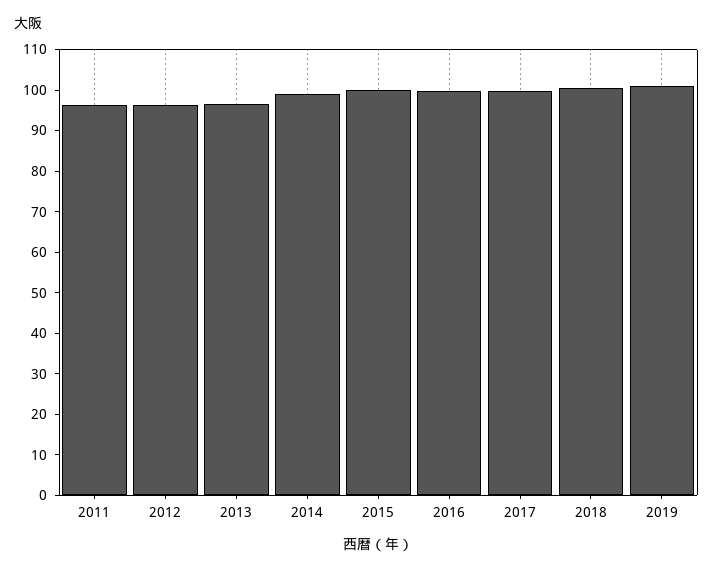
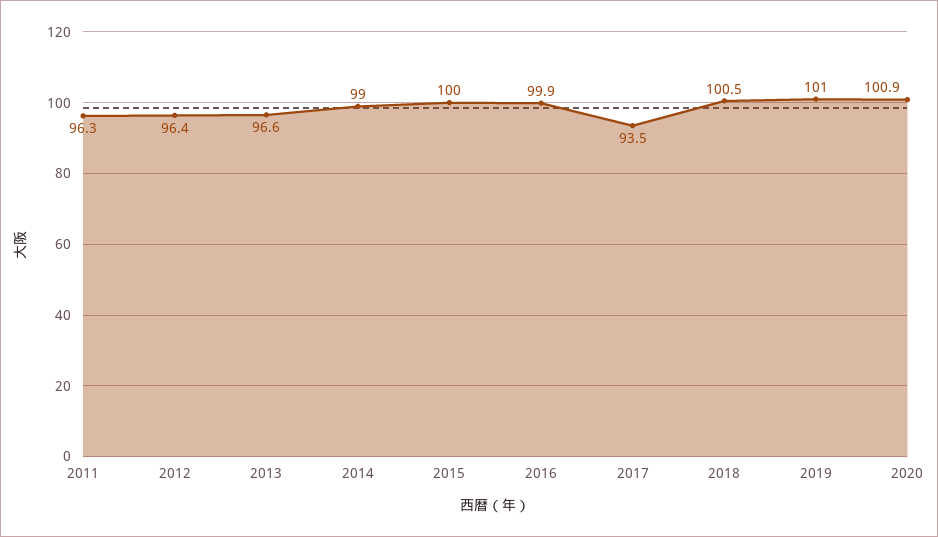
2017: 100 -> 93.5
2020: none -> 100.9

